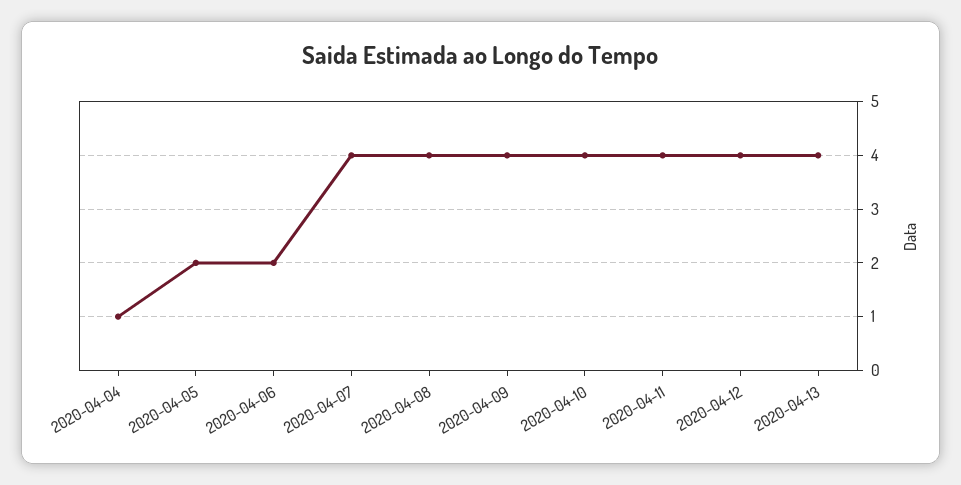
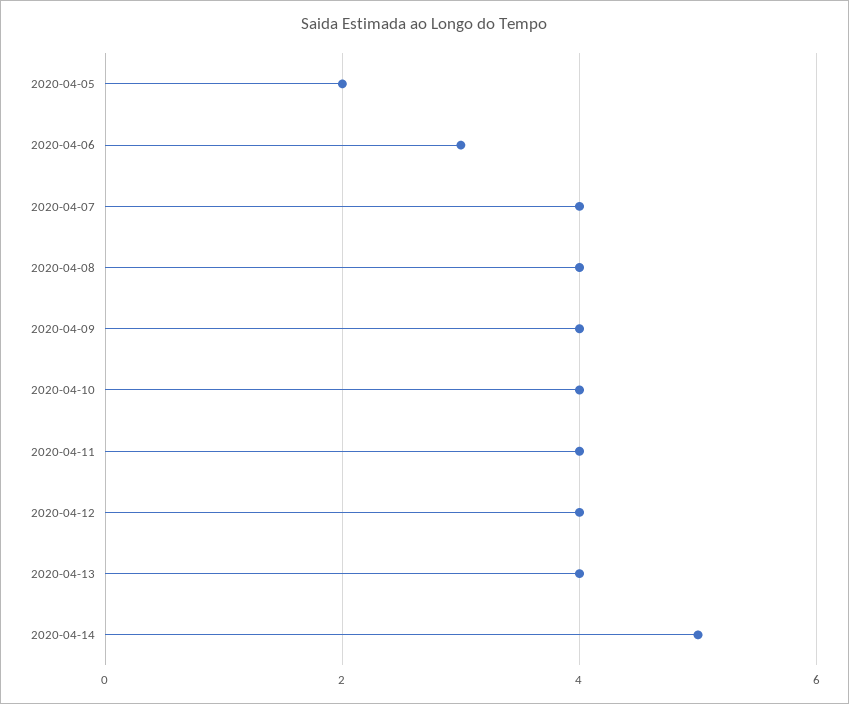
2020-04-04: 1 -> none
2020-04-06: 2 -> 3
2020-04-14: none -> 5

